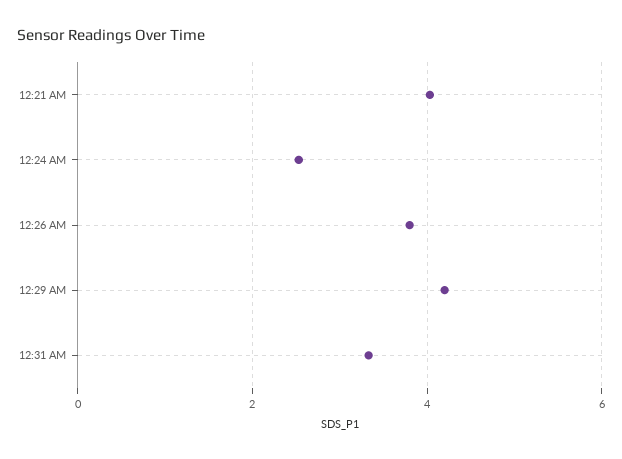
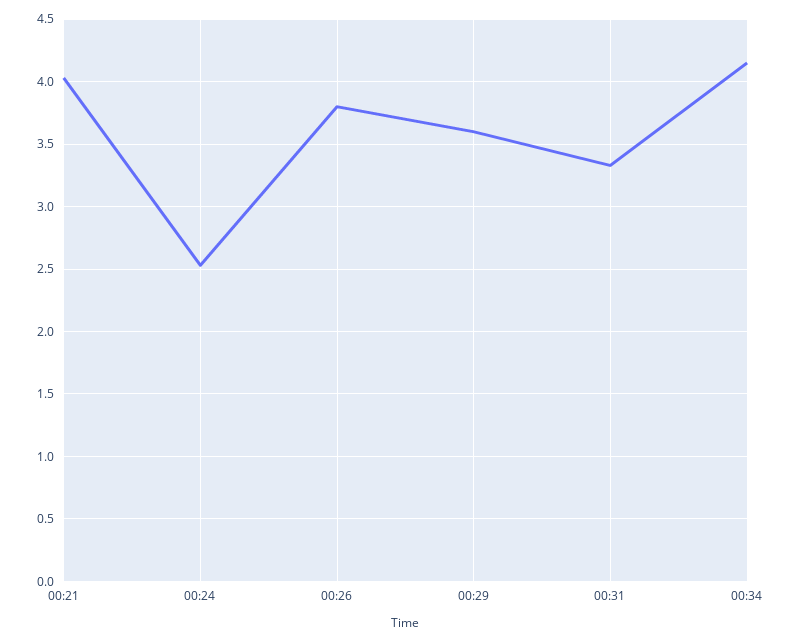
12:29 AM: 4.2 -> 3.6
00:34: none -> 4.15

